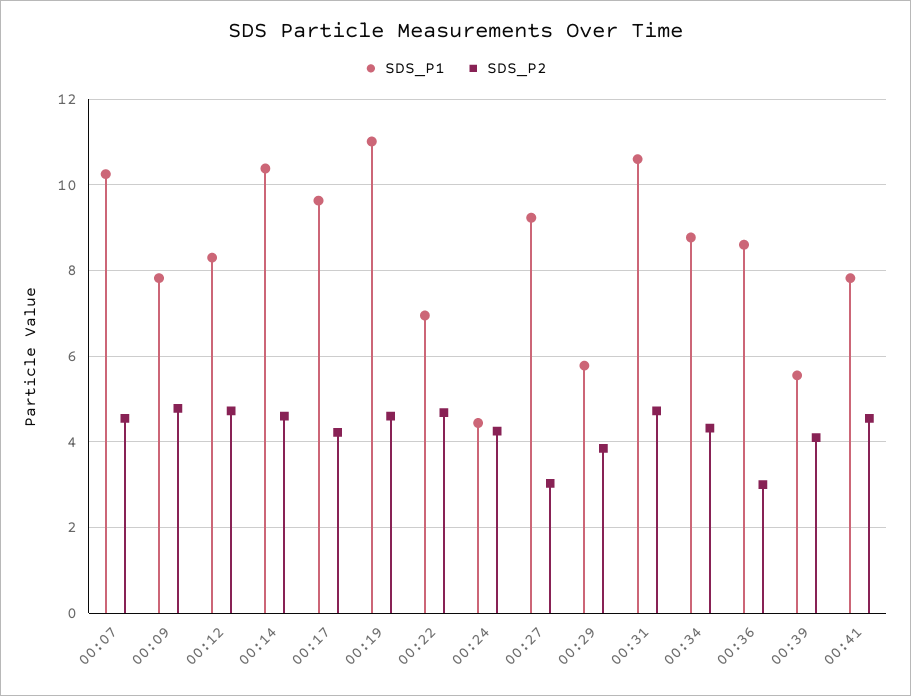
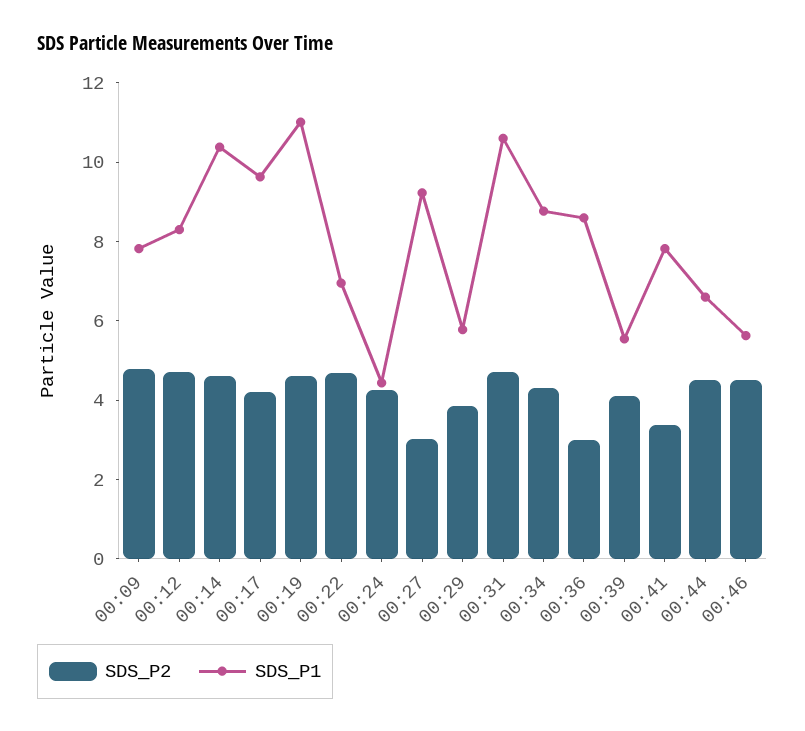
SDS_P1, 00:07: 10.2 -> none
SDS_P2, 00:07: 4.6 -> none
SDS_P2, 00:41: 4.6 -> 3.5
SDS_P2, 00:44: none -> 4.5
SDS_P1, 00:44: none -> 6.5
SDS_P2, 00:46: none -> 4.5
SDS_P1, 00:46: none -> 5.5

